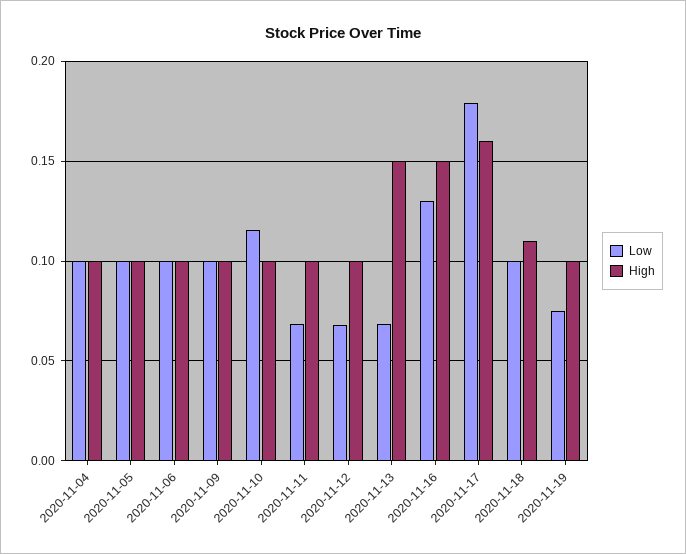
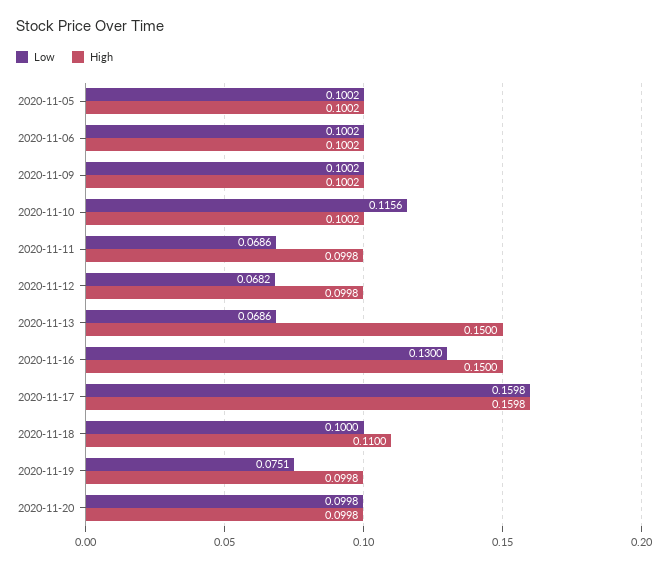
Low, 2020-11-04: 0.1 -> none
High, 2020-11-04: 0.1 -> none
Low, 2020-11-17: 0.18 -> 0.1598
Low, 2020-11-20: none -> 0.0998
High, 2020-11-20: none -> 0.0998

